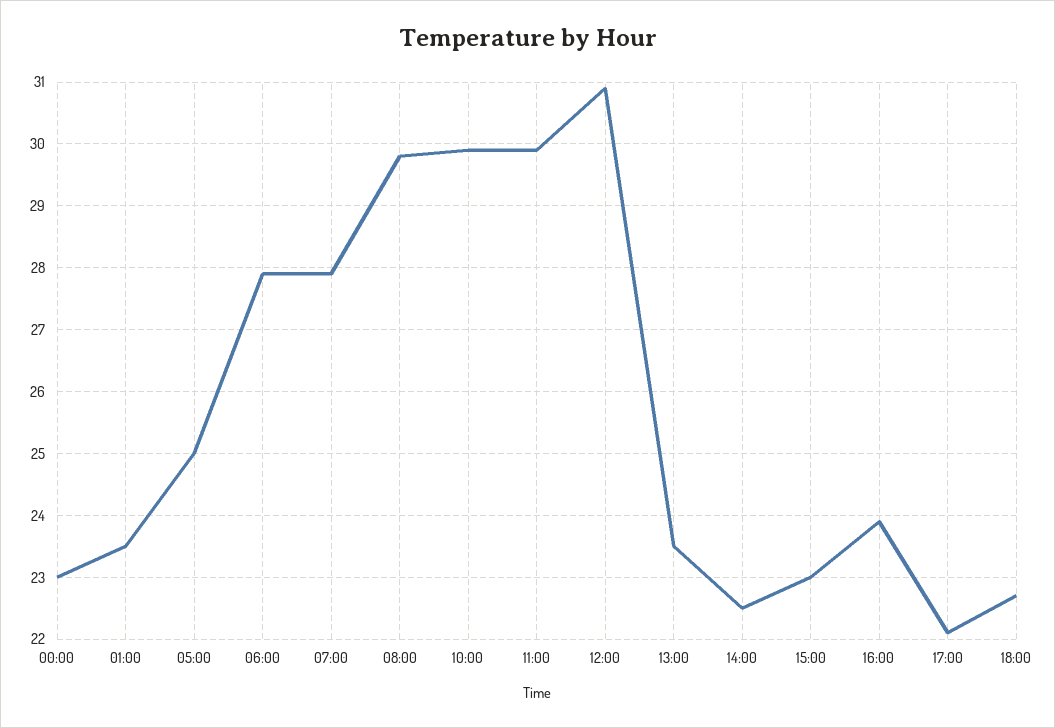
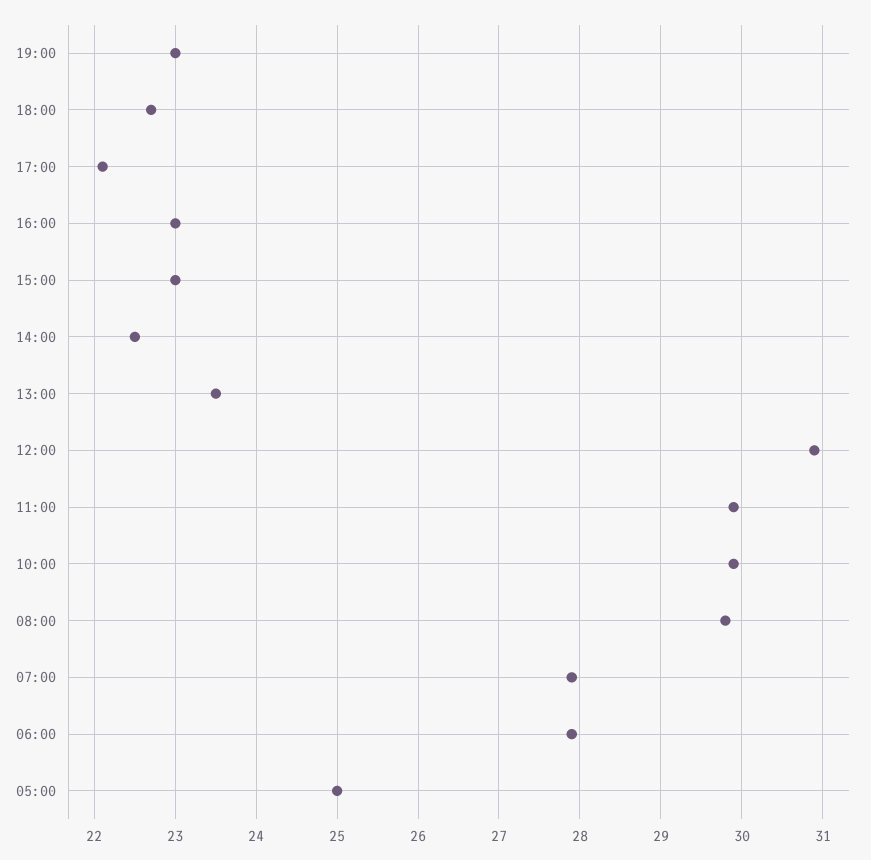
00:00: 23 -> none
01:00: 23.5 -> none
16:00: 23.9 -> 23
19:00: none -> 23

